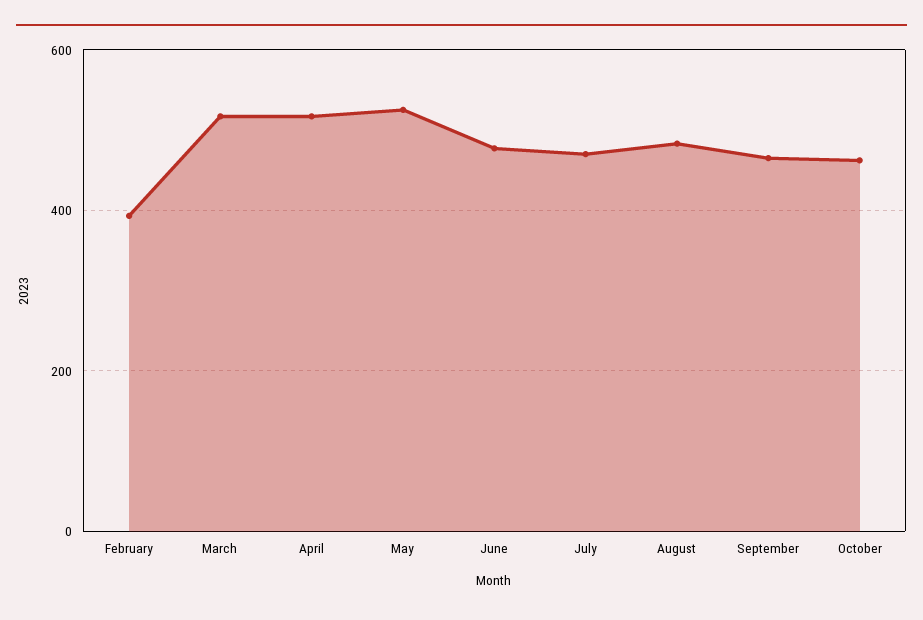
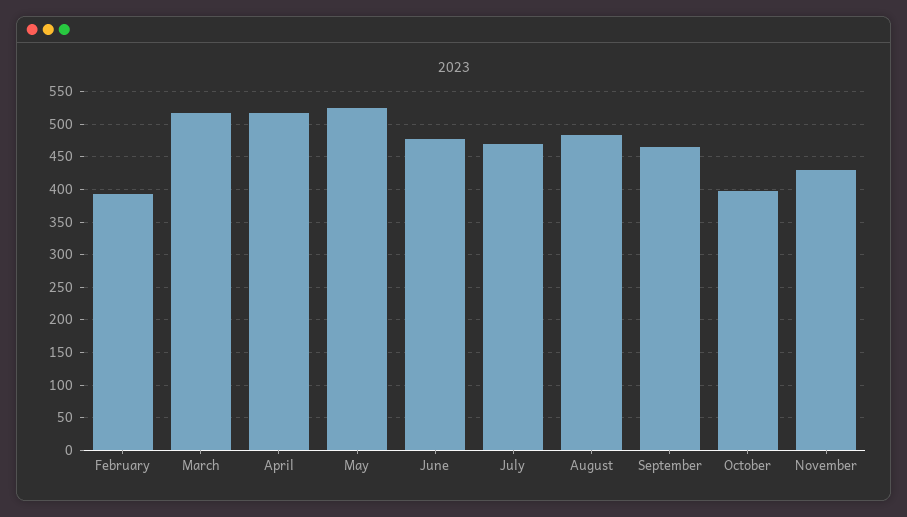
October: 460 -> 400
November: none -> 430

